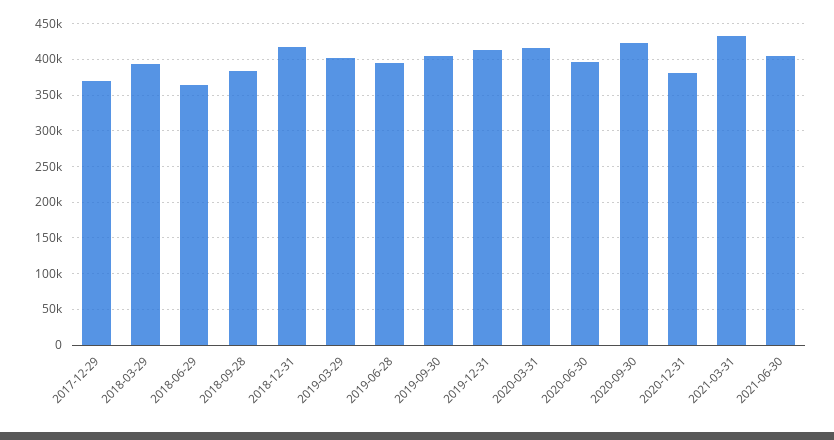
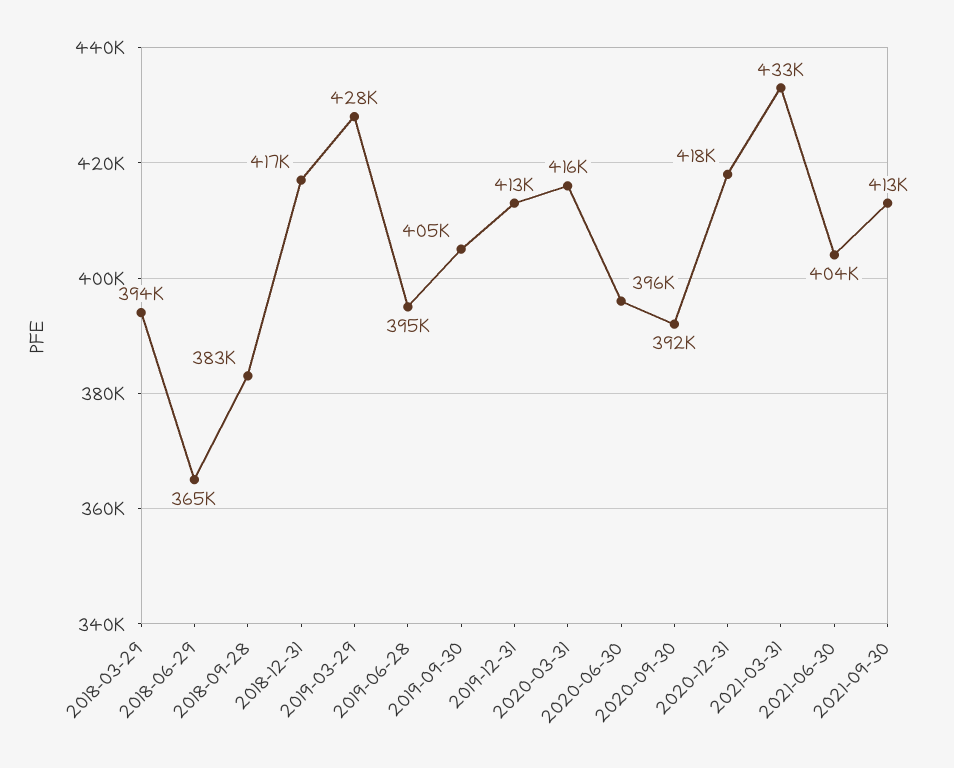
2017-12-29: 370000 -> none
2019-03-29: 400000 -> 428000
2020-09-30: 420000 -> 392000
2020-12-31: 380000 -> 418000
2021-09-30: none -> 413000

